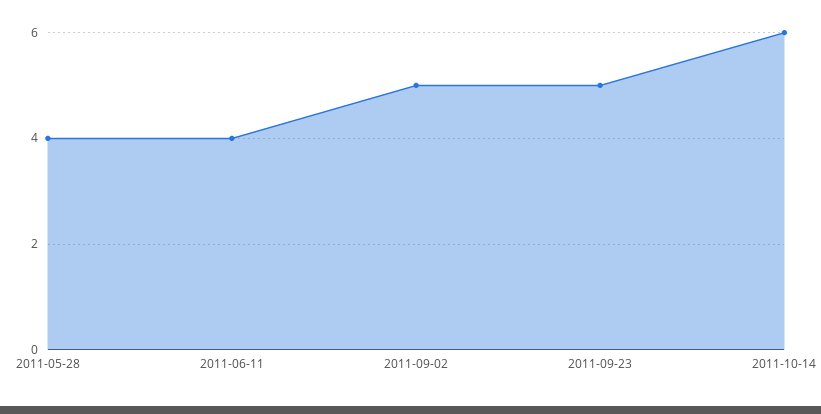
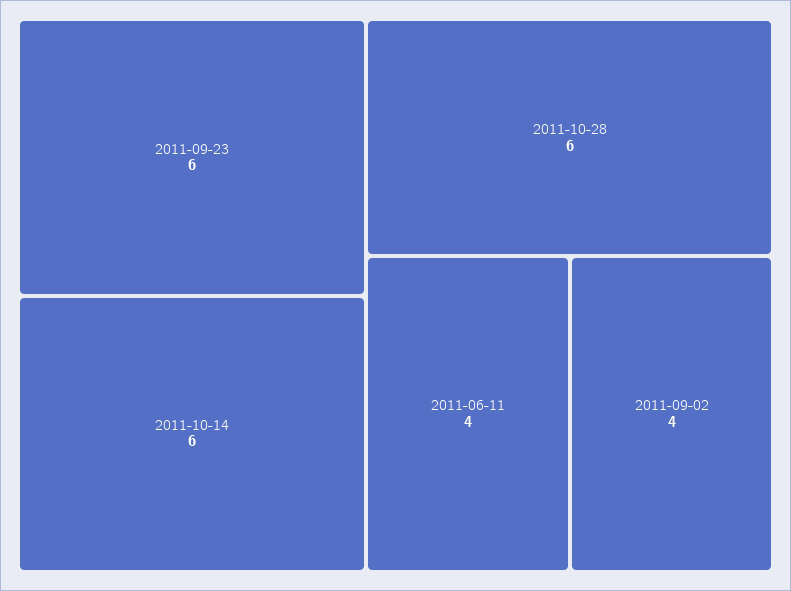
2011-05-28: 4 -> none
2011-09-02: 5 -> 4
2011-09-23: 5 -> 6
2011-10-28: none -> 6

